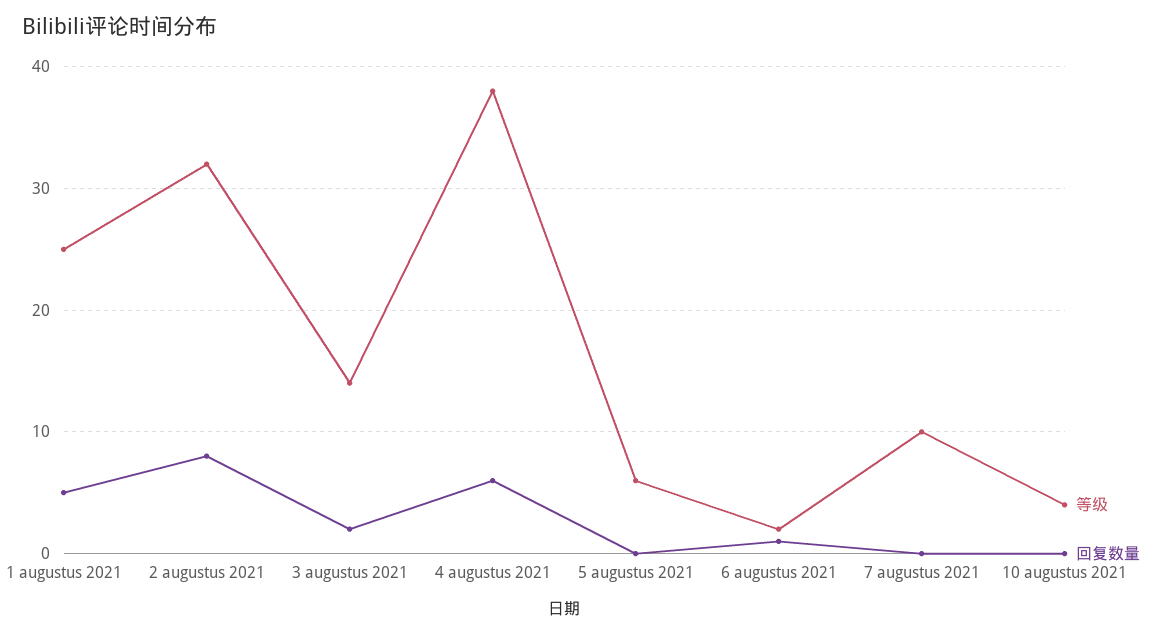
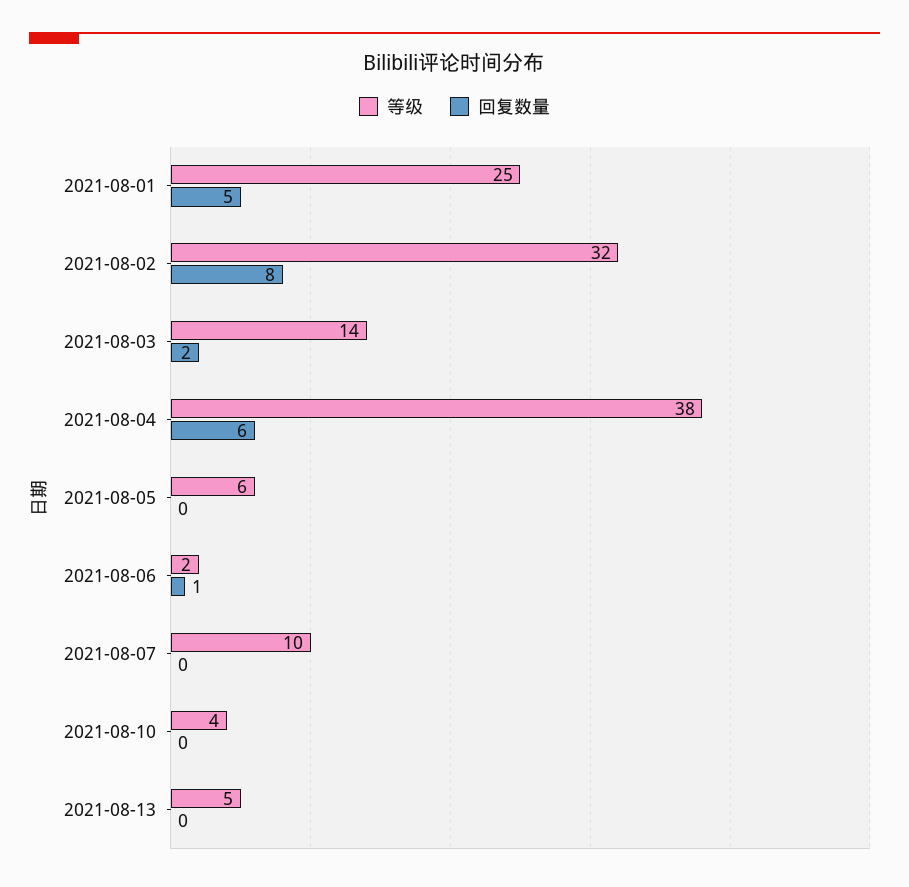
等级, 2021-08-13: none -> 5
回复数量, 2021-08-13: none -> 0

